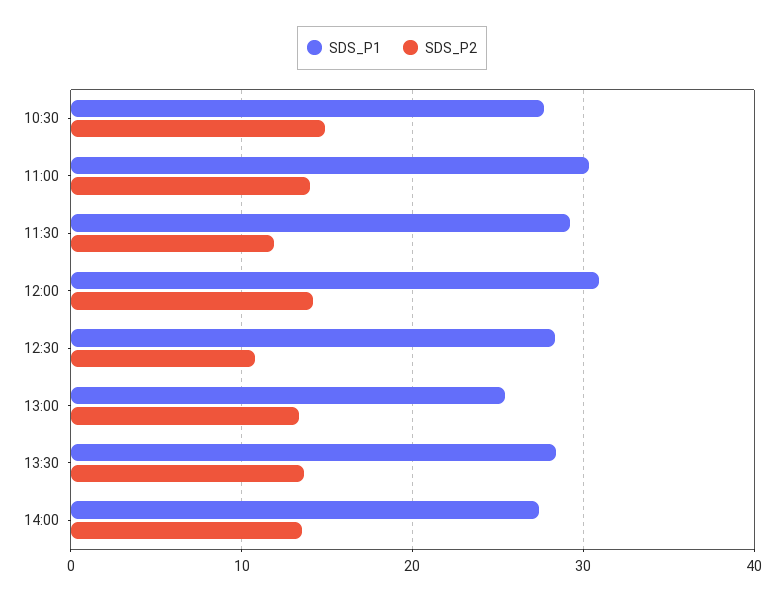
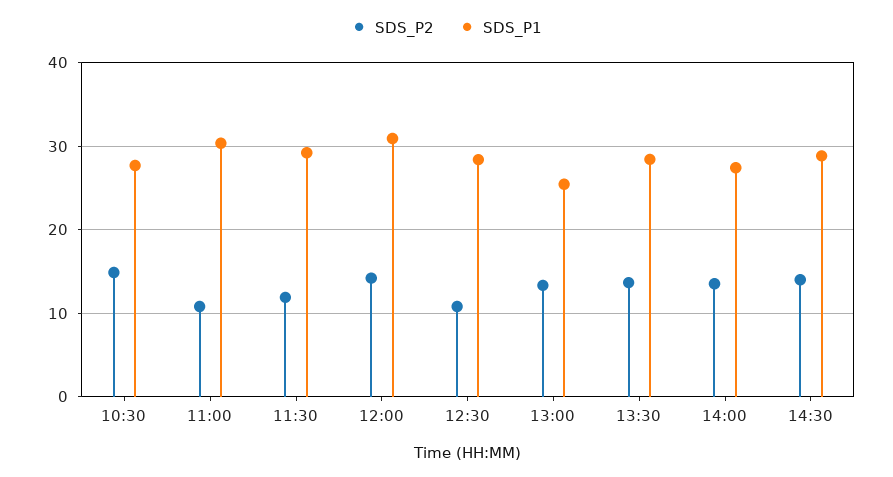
SDS_P2, 11:00: 14 -> 11
SDS_P2, 14:30: none -> 14
SDS_P1, 14:30: none -> 29

